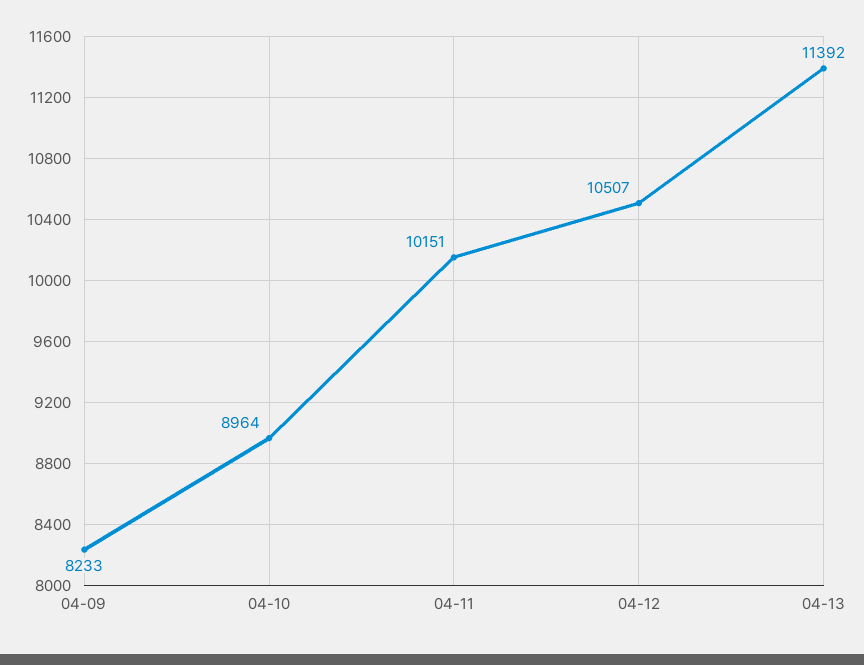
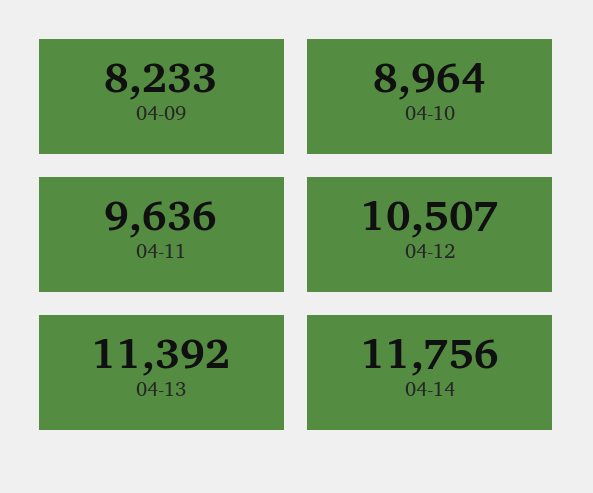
04-11: 10151 -> 9636
04-14: none -> 11756

